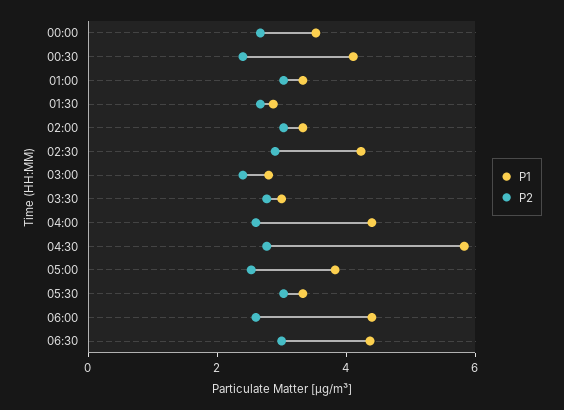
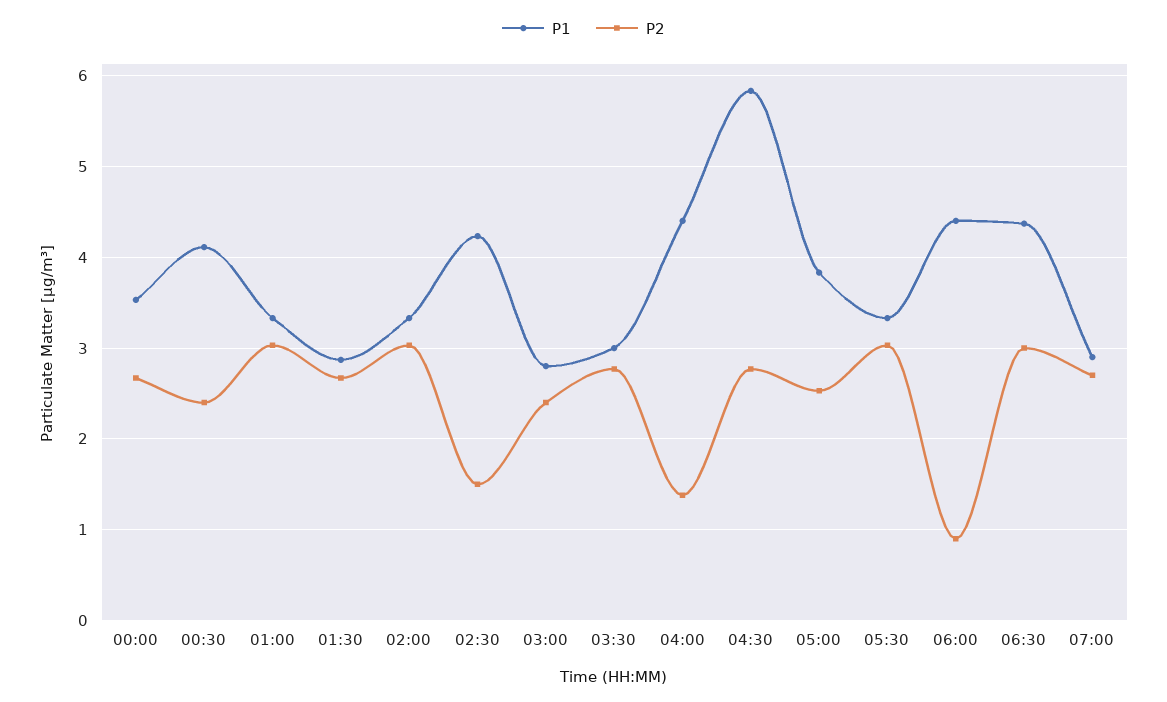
P2, 02:30: 3 -> 1.5
P2, 04:00: 2.5 -> 1.4
P2, 06:00: 2.5 -> 0.9
P1, 07:00: none -> 2.9
P2, 07:00: none -> 2.7

